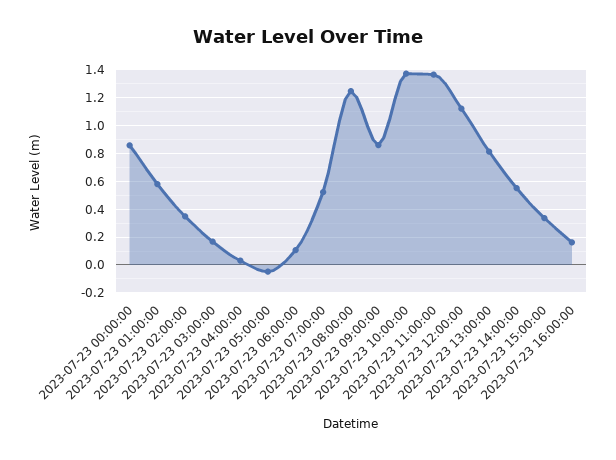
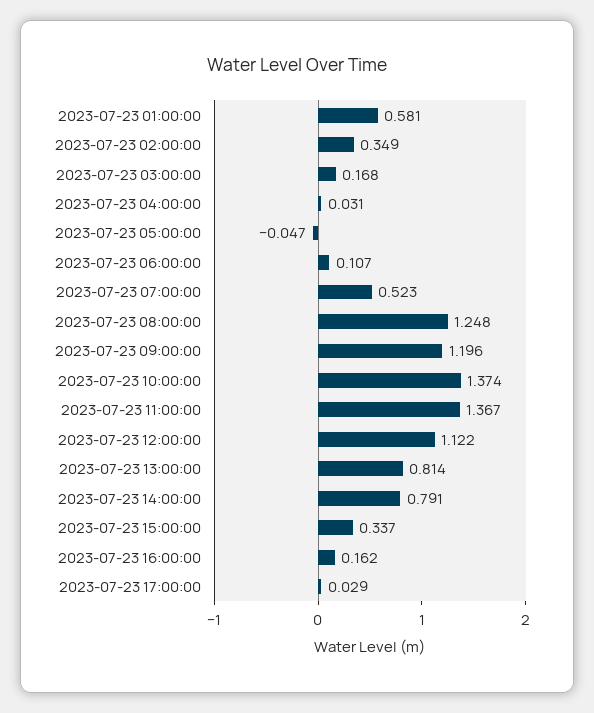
2023-07-23 00:00:00: 0.85 -> none
2023-07-23 09:00:00: 0.85 -> 1.196
2023-07-23 14:00:00: 0.55 -> 0.791
2023-07-23 17:00:00: none -> 0.029

